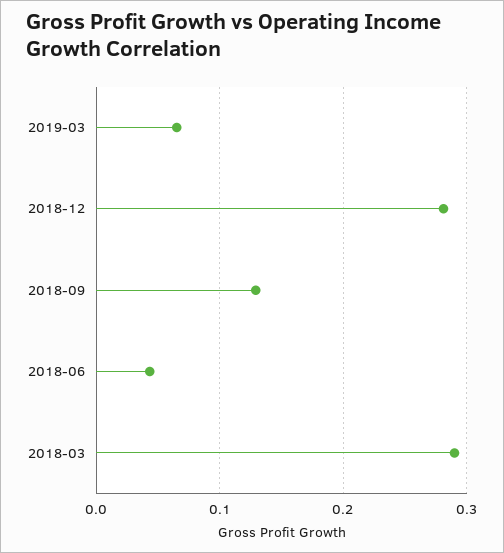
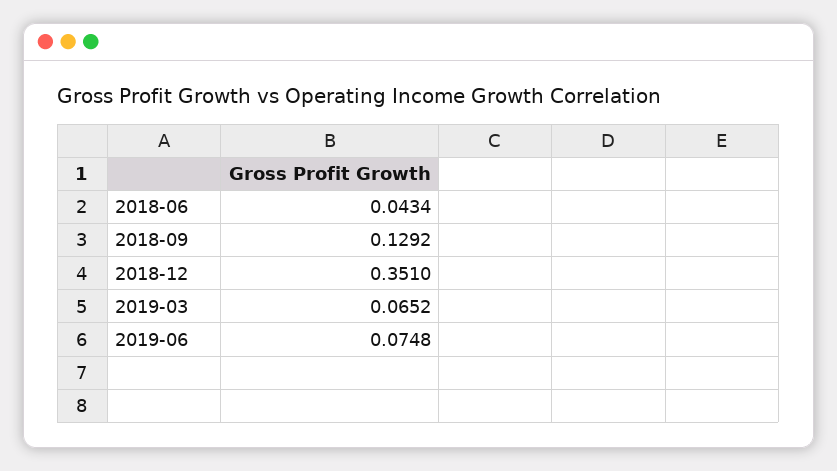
2018-12: 0.28 -> 0.351
2018-03: 0.29 -> none
2019-06: none -> 0.0748

